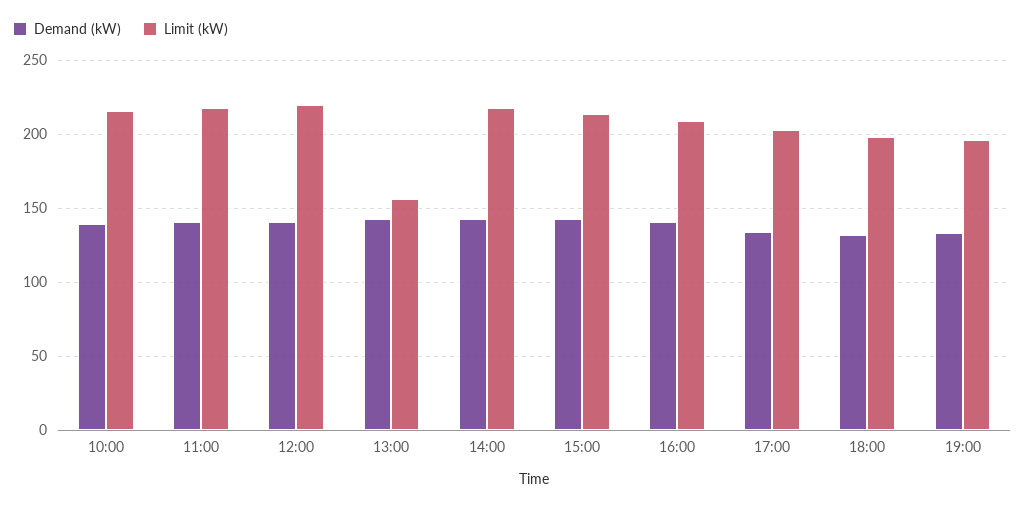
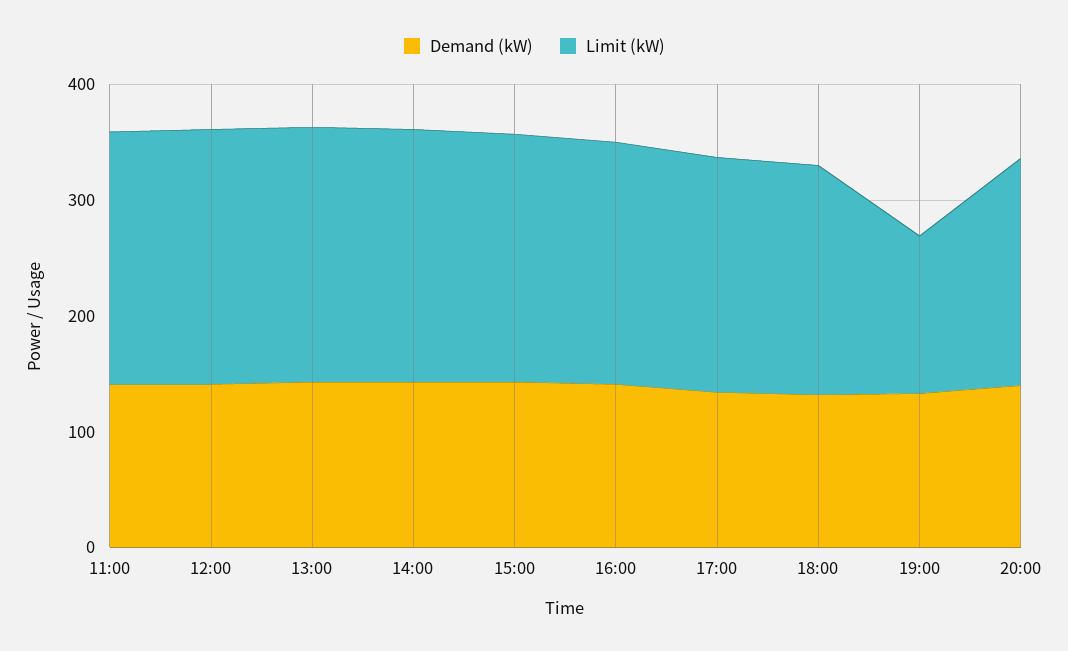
Demand (kW), 10:00: 140 -> none
Limit (kW), 10:00: 215 -> none
Limit (kW), 13:00: 155 -> 220
Limit (kW), 19:00: 195 -> 140
Demand (kW), 20:00: none -> 140
Limit (kW), 20:00: none -> 200

